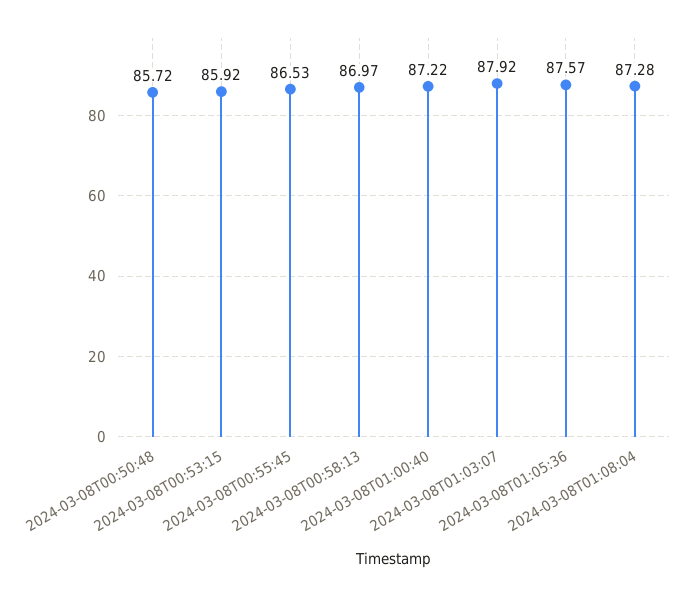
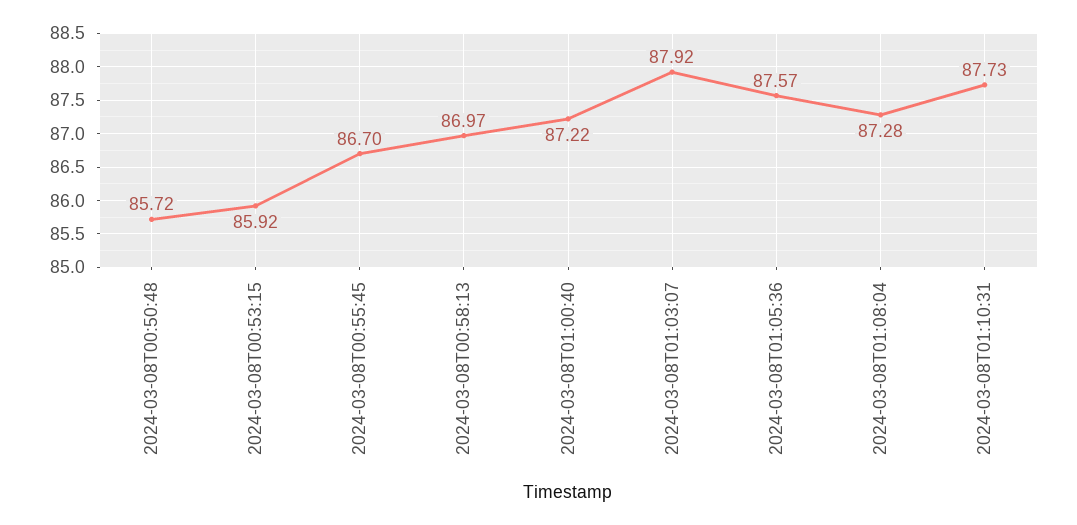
2024-03-08T00:55:45: 86.53 -> 86.7
2024-03-08T01:10:31: none -> 87.73

